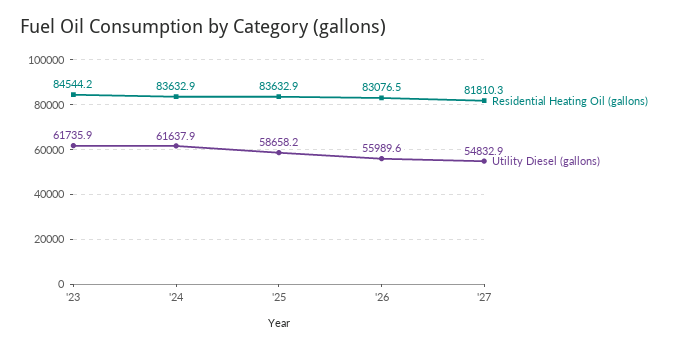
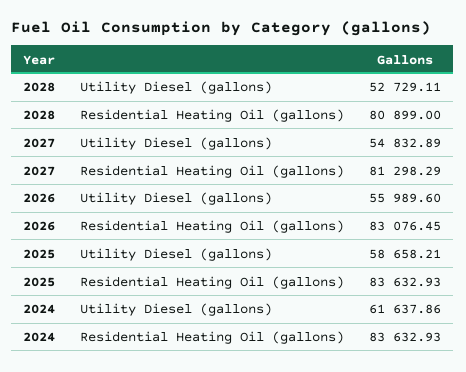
Residential Heating Oil (gallons), '23: 84544.2 -> none
Utility Diesel (gallons), '23: 61735.9 -> none
Residential Heating Oil (gallons), '27: 81810.3 -> 81298.29
Utility Diesel (gallons), 2028: none -> 52729.11
Residential Heating Oil (gallons), 2028: none -> 80899

